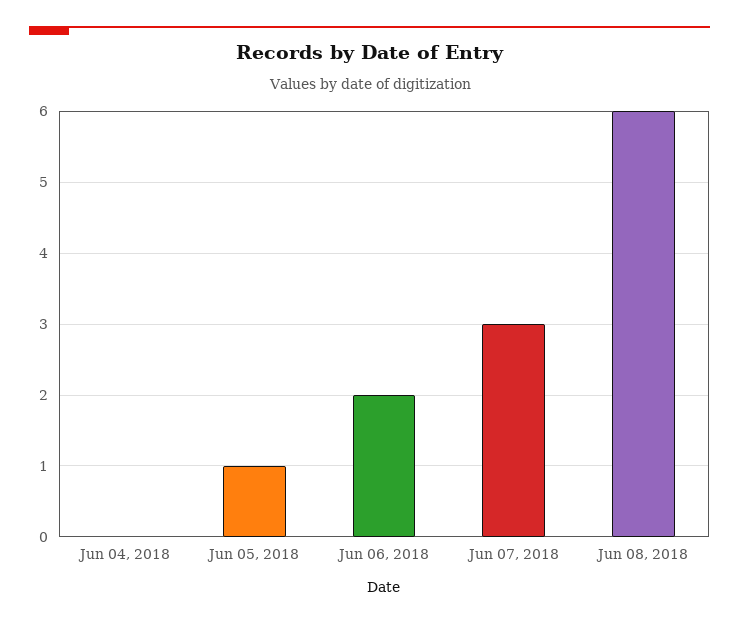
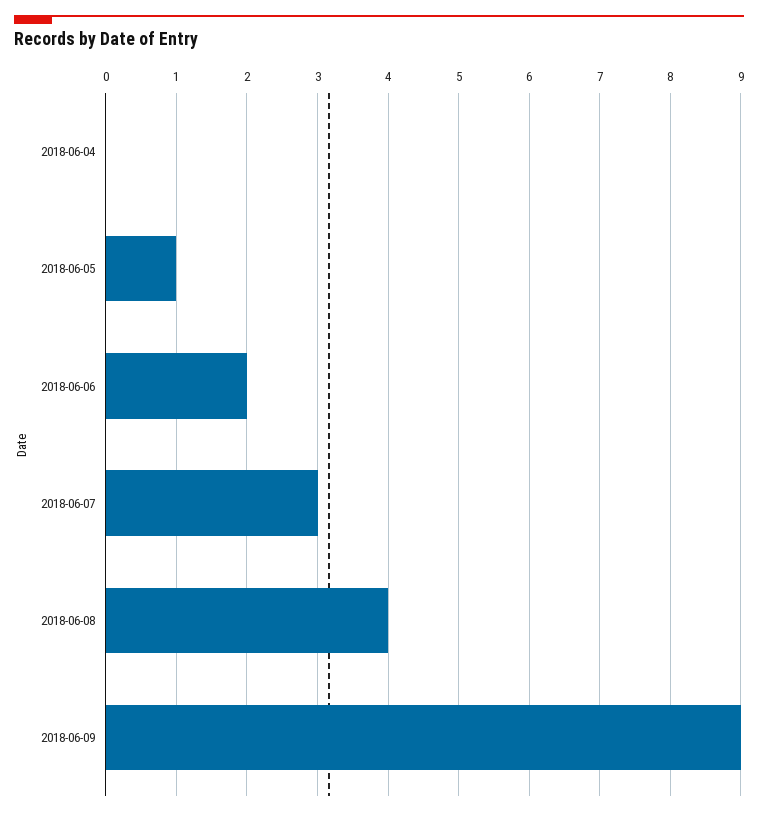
Jun 08, 2018: 6 -> 4
2018-06-09: none -> 9

